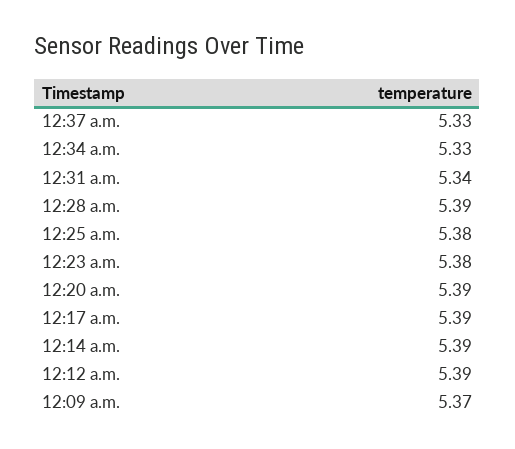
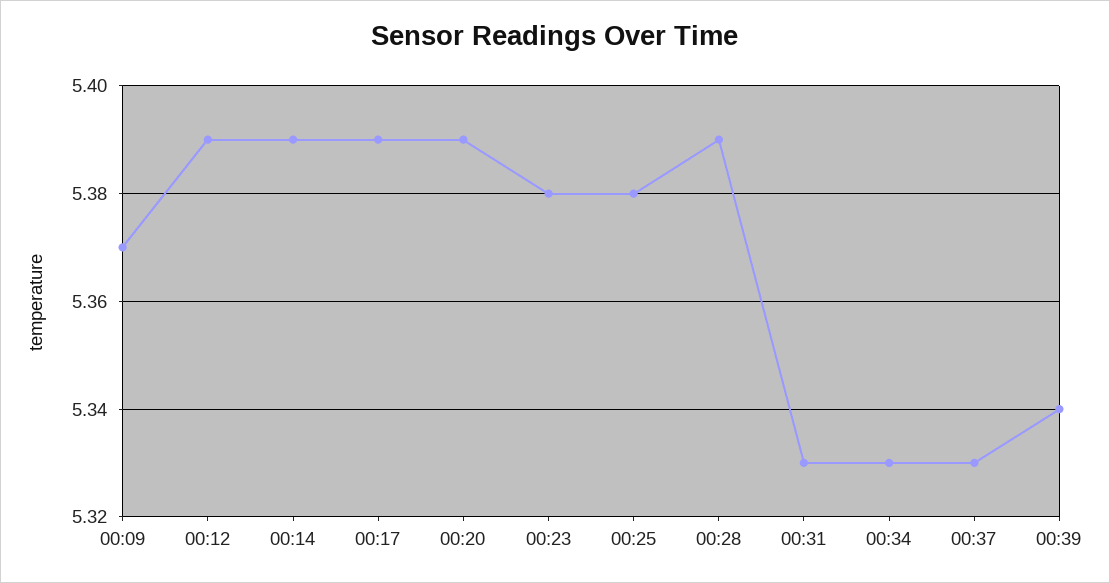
12:31 a.m.: 5.34 -> 5.33
00:39: none -> 5.34

